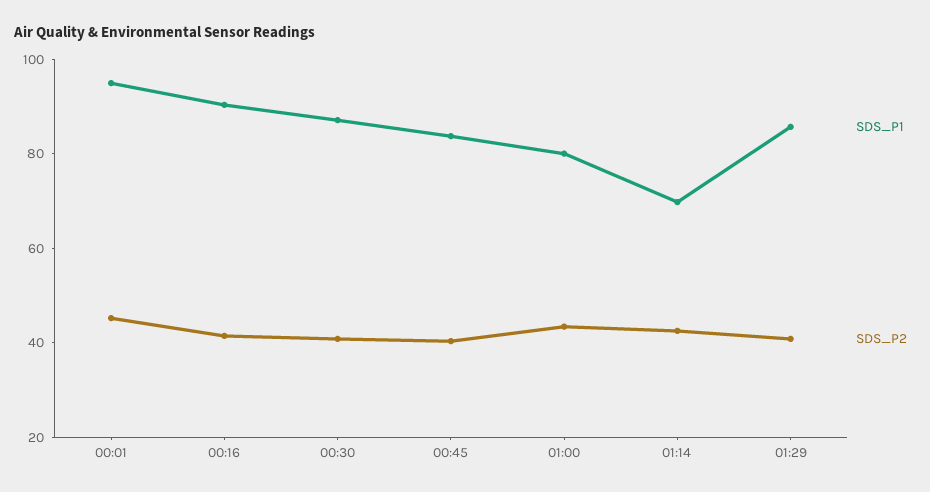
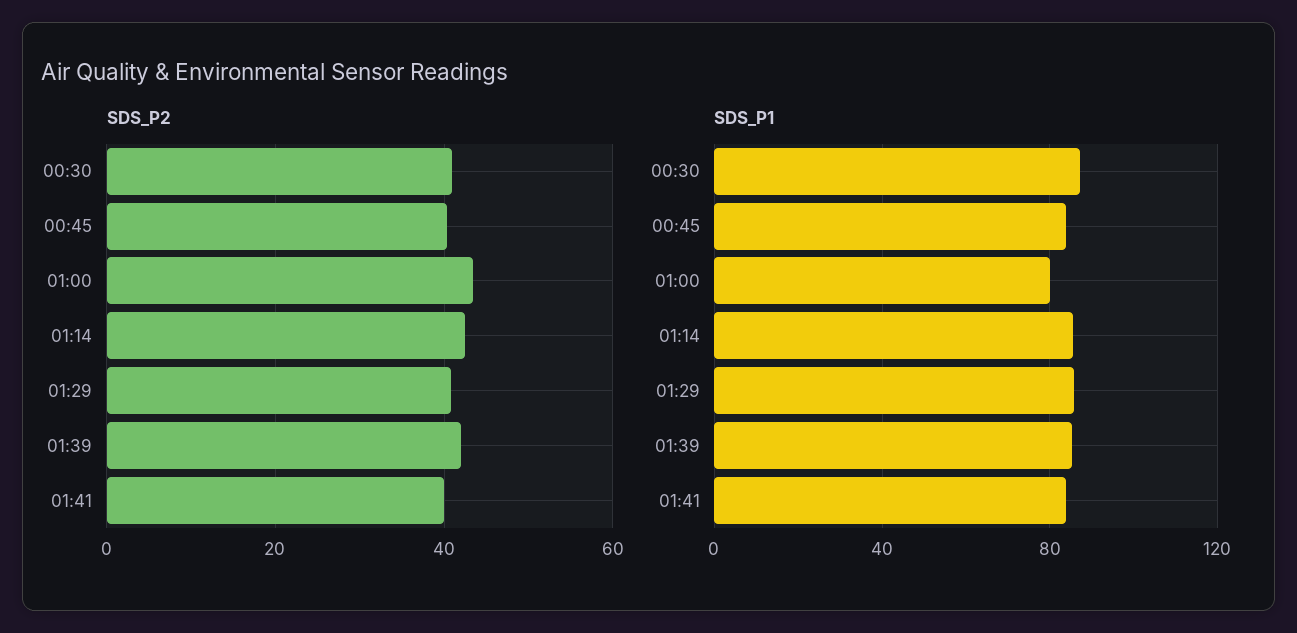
SDS_P1, 00:01: 95 -> none
SDS_P2, 00:01: 45 -> none
SDS_P1, 00:16: 90 -> none
SDS_P2, 00:16: 40 -> none
SDS_P1, 01:14: 70 -> 85
SDS_P2, 01:39: none -> 42
SDS_P2, 01:41: none -> 40
SDS_P1, 01:39: none -> 85
SDS_P1, 01:41: none -> 85

